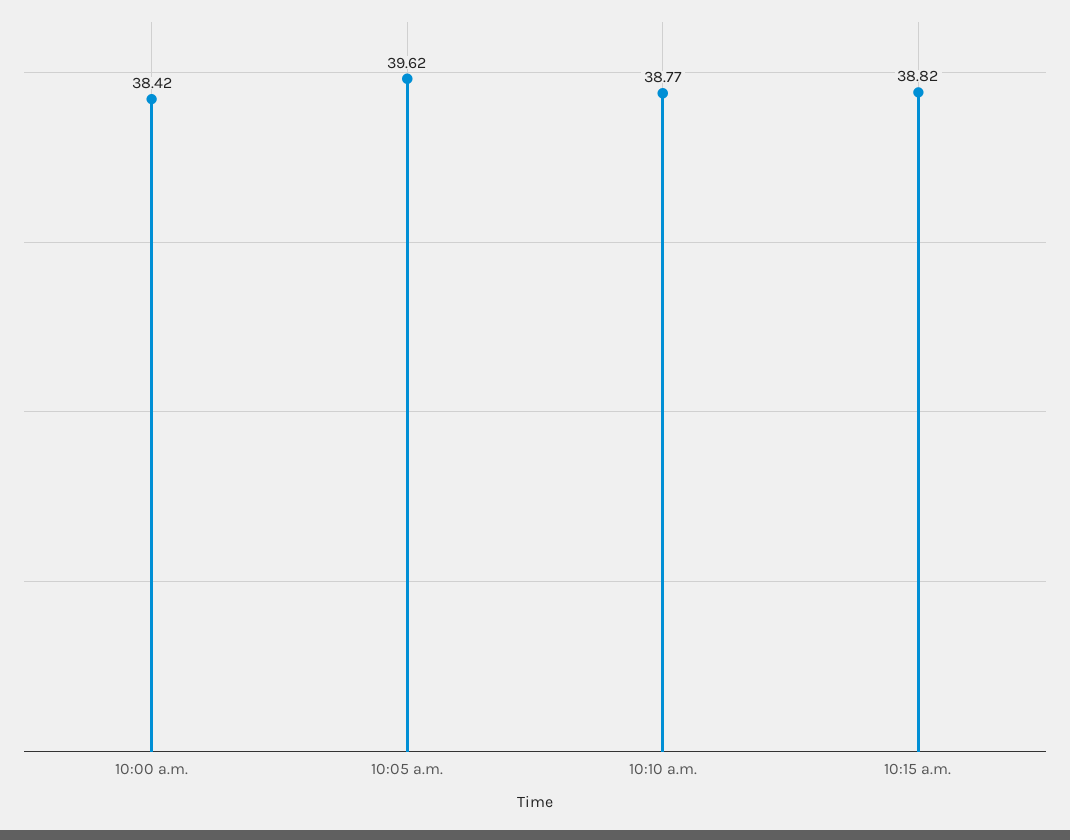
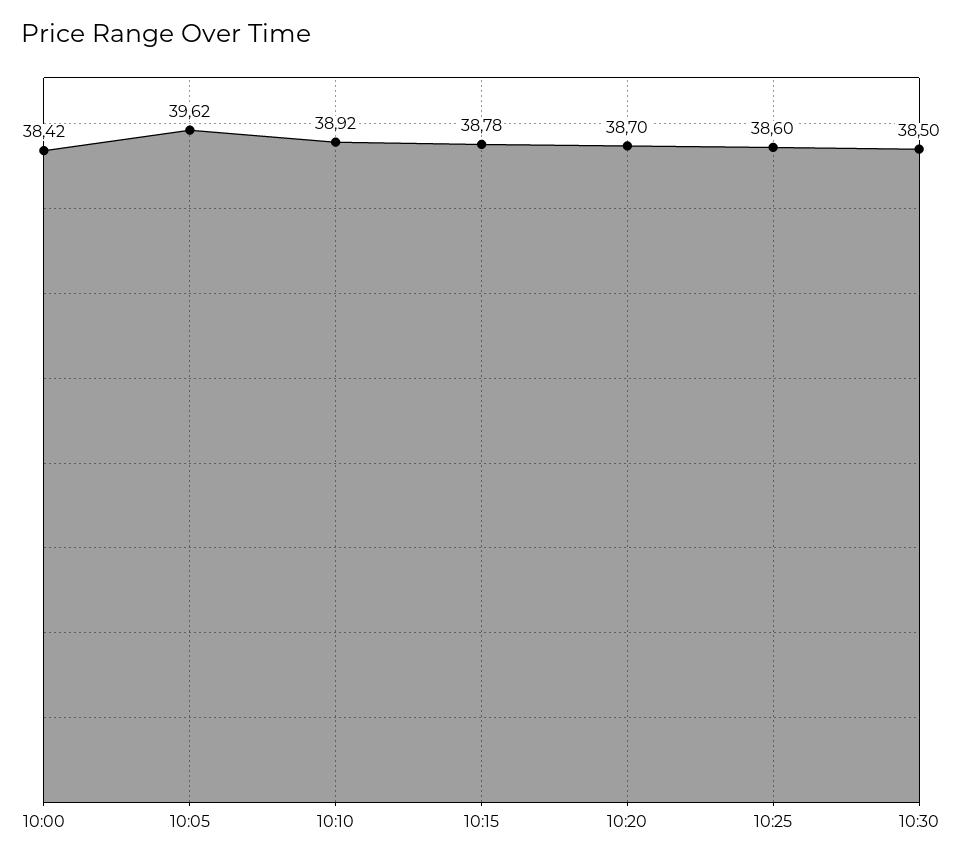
10:10 a.m.: 38.77 -> 38.92
10:15 a.m.: 38.82 -> 38.78
10:20: none -> 38.7
10:25: none -> 38.6
10:30: none -> 38.5

